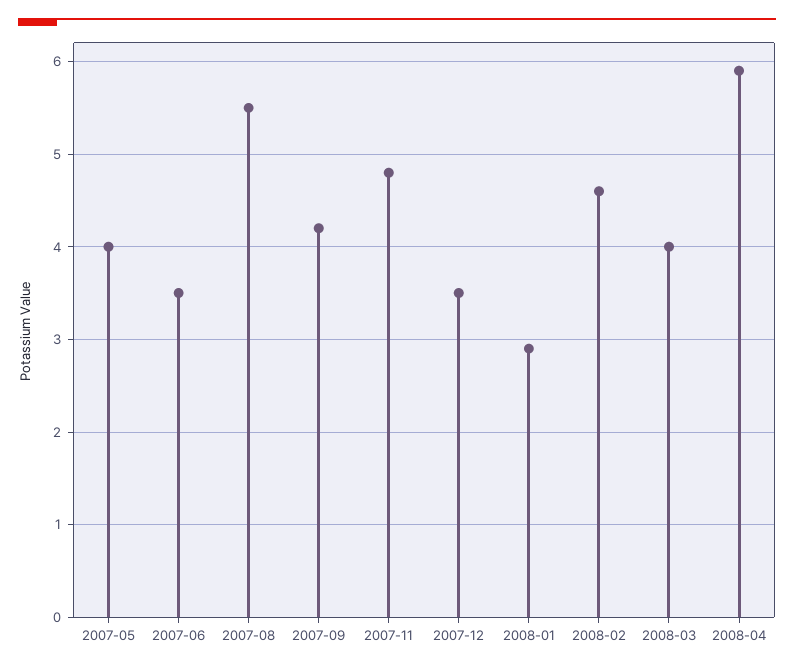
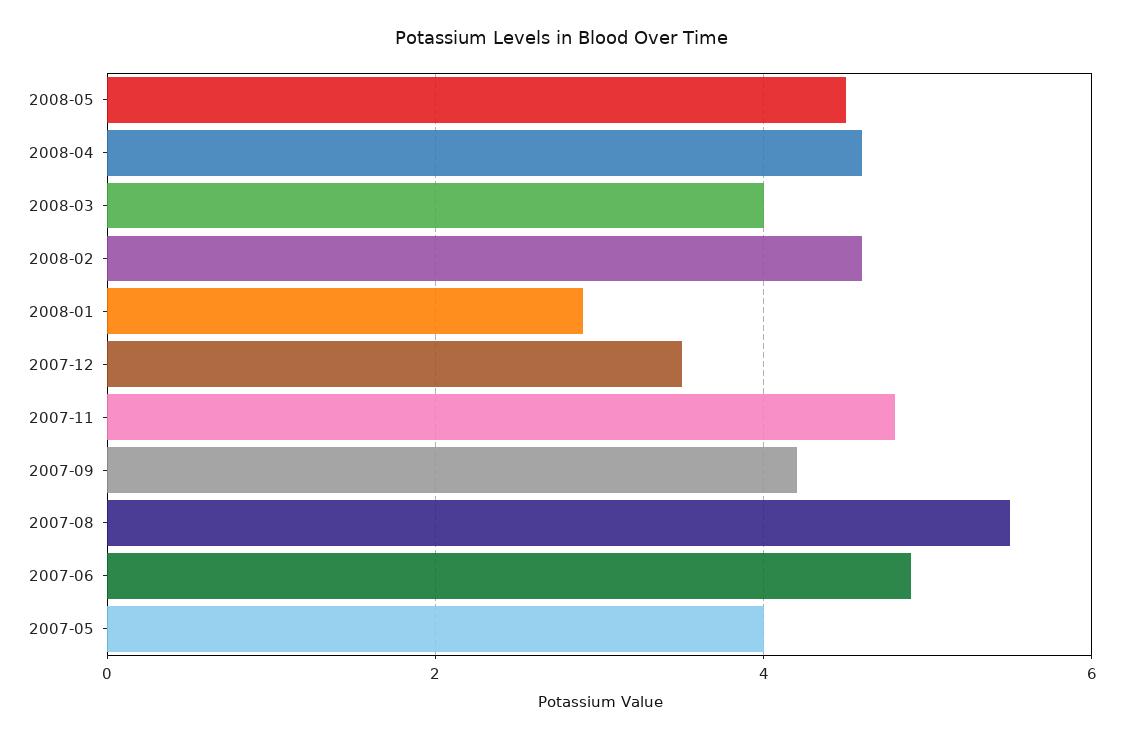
2007-06: 3.5 -> 5
2008-04: 5.9 -> 4.5
2008-05: none -> 4.5

